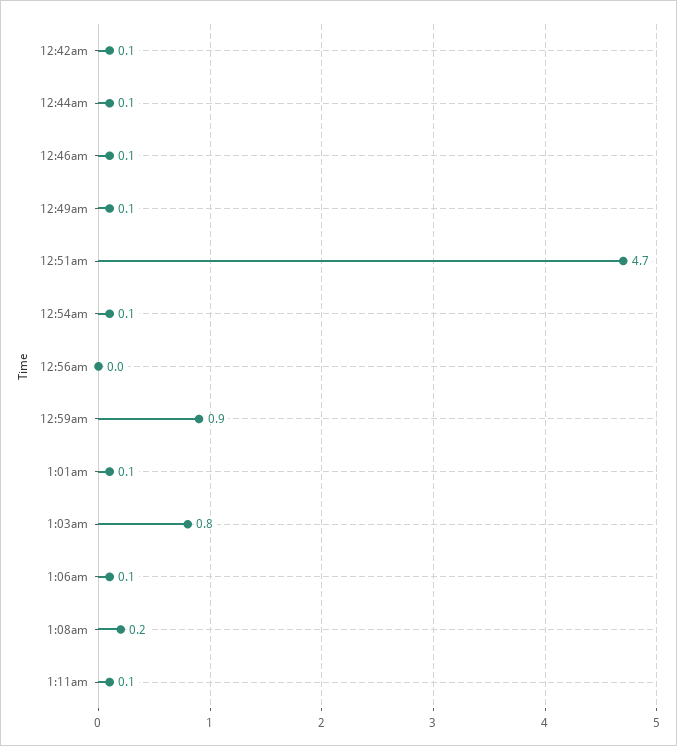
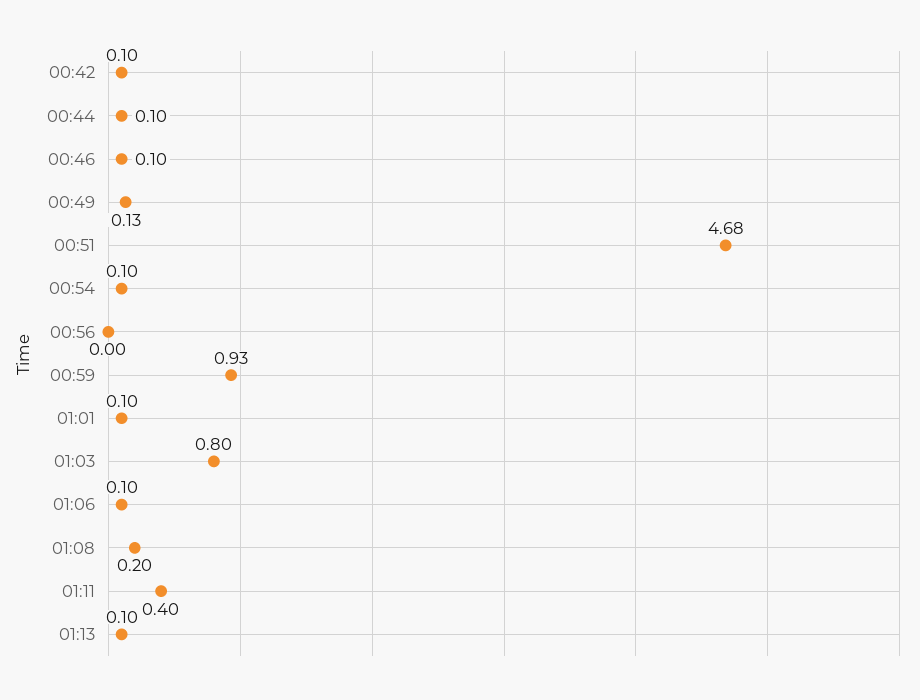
1:11am: 0.1 -> 0.4
01:13: none -> 0.1

